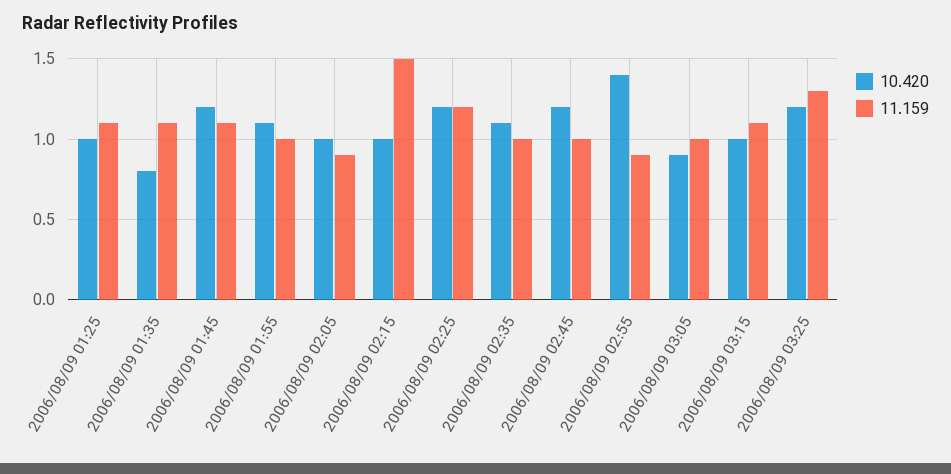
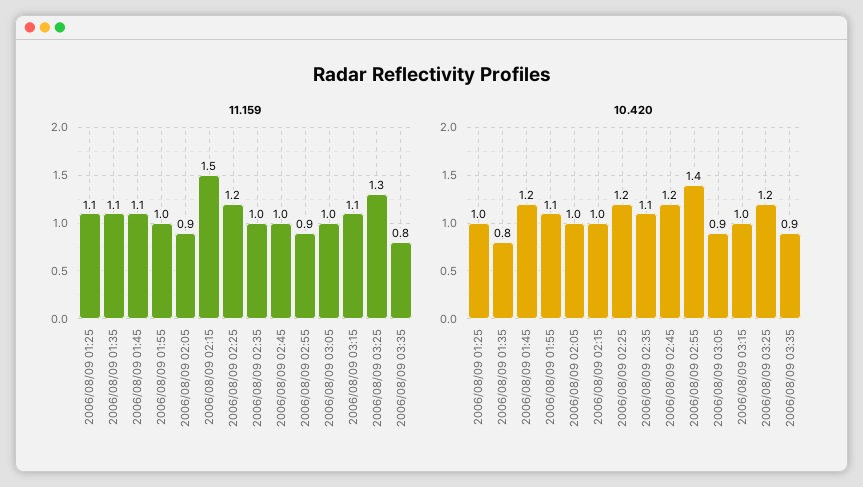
11.159, 2006/08/09 03:35: none -> 0.8
10.420, 2006/08/09 03:35: none -> 0.9

